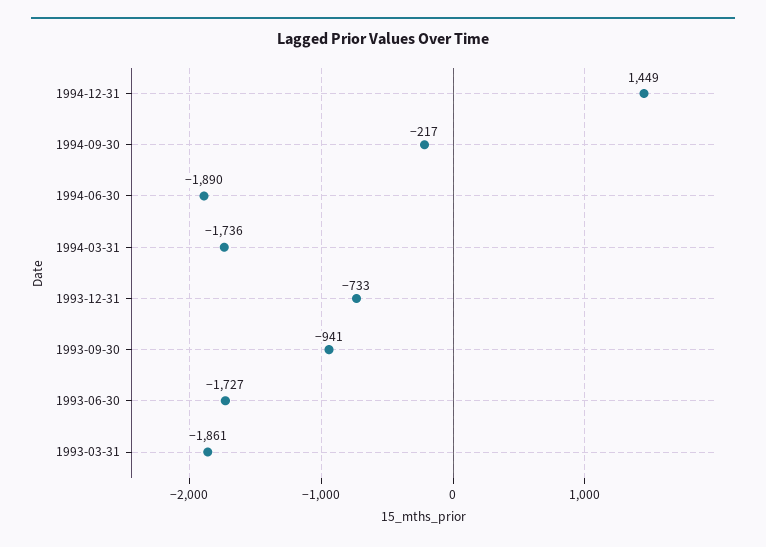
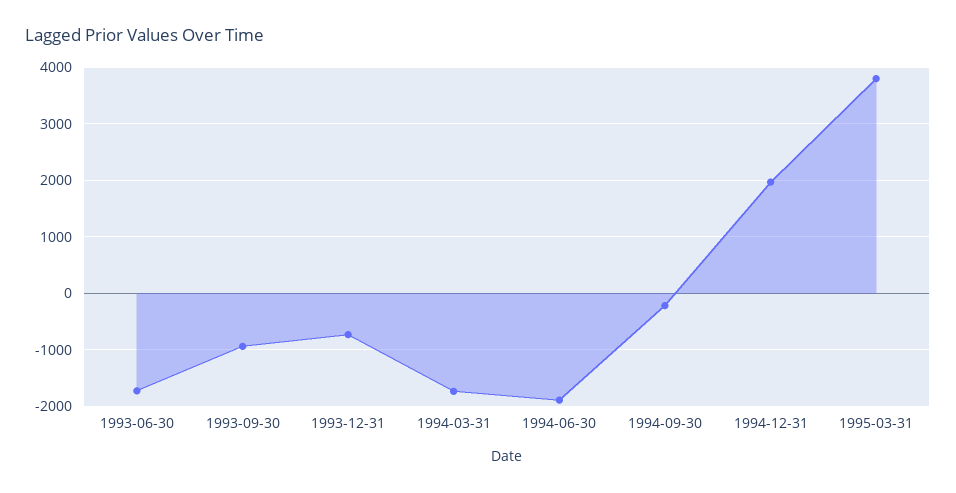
1994-12-31: 1449 -> 2000
1993-03-31: -1861 -> none
1995-03-31: none -> 3800

